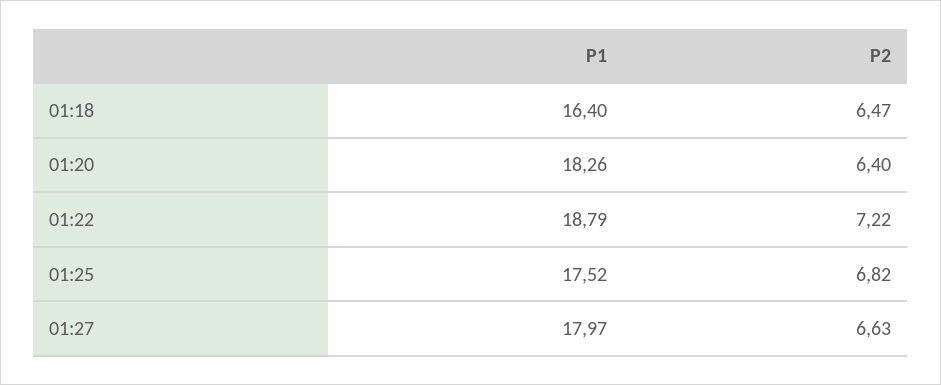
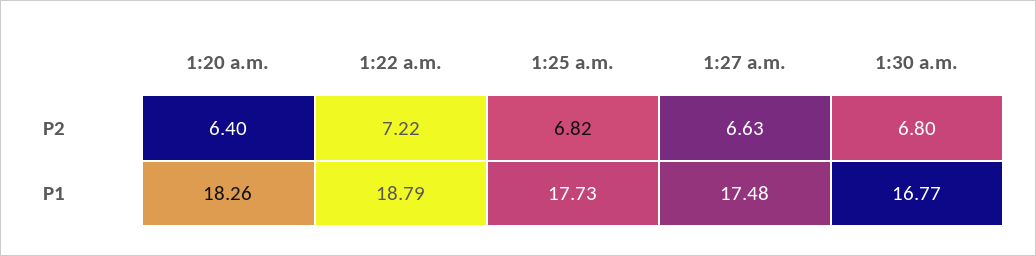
P1, 01:18: 16.4 -> none
P2, 01:18: 6.47 -> none
P1, 01:25: 17.52 -> 17.73
P1, 01:27: 17.97 -> 17.48
P2, 1:30 a.m.: none -> 6.8
P1, 1:30 a.m.: none -> 16.77

